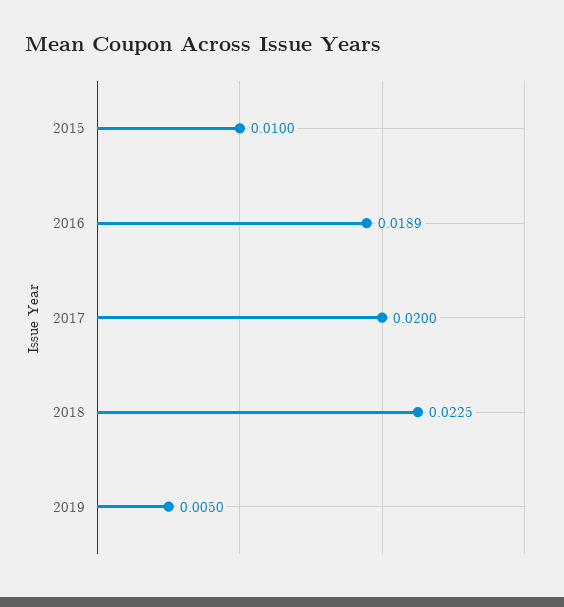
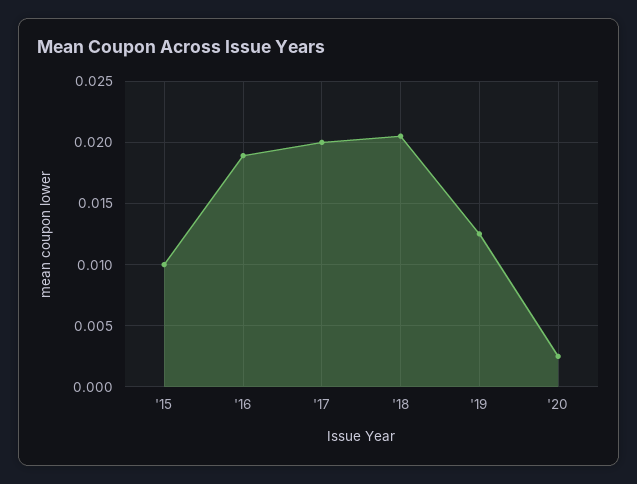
2018: 0.0225 -> 0.0205
2019: 0.005 -> 0.0125
'20: none -> 0.0025

